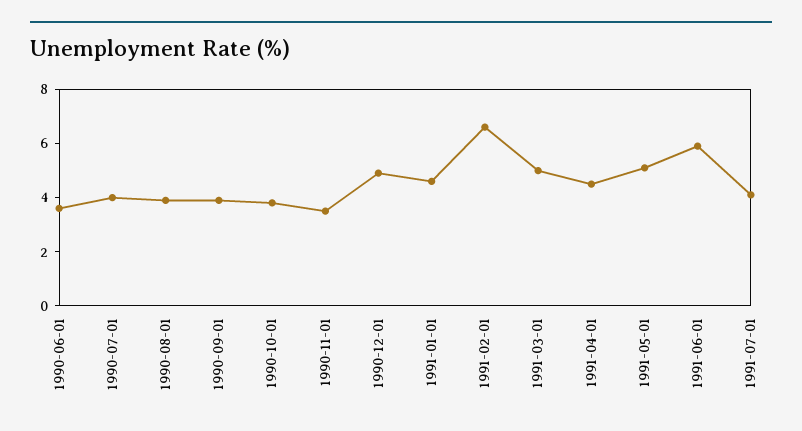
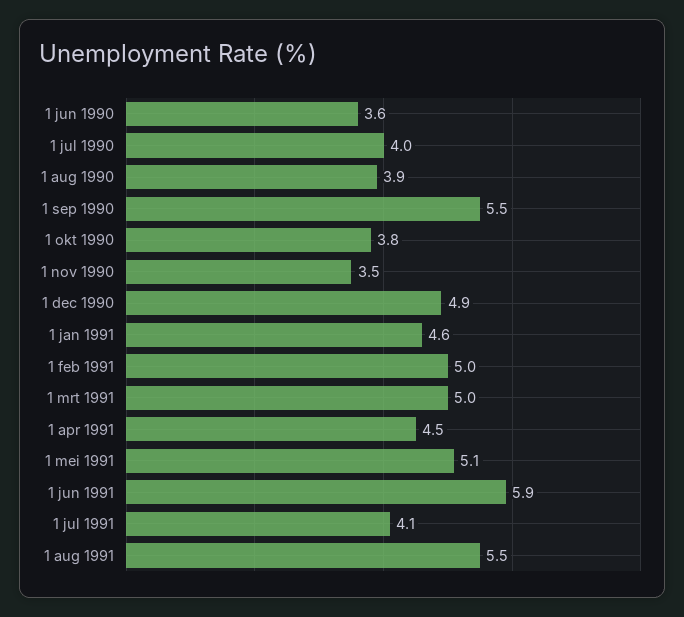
1990-09-01: 4 -> 5.5
1991-02-01: 6.5 -> 5
1 aug 1991: none -> 5.5

